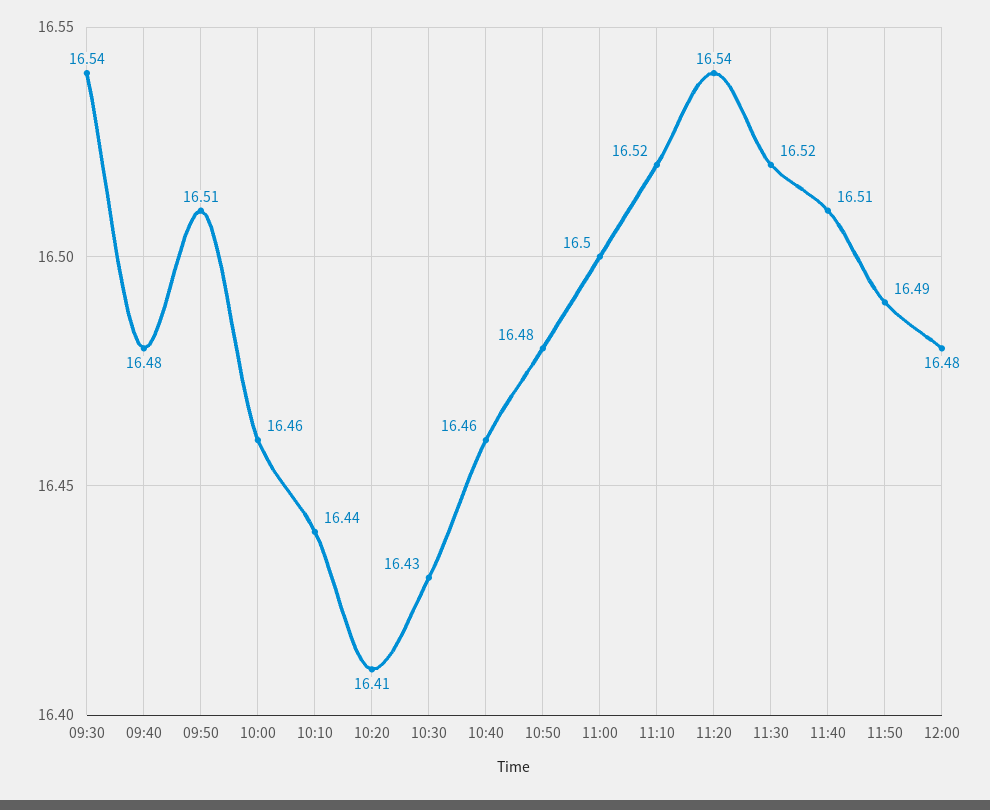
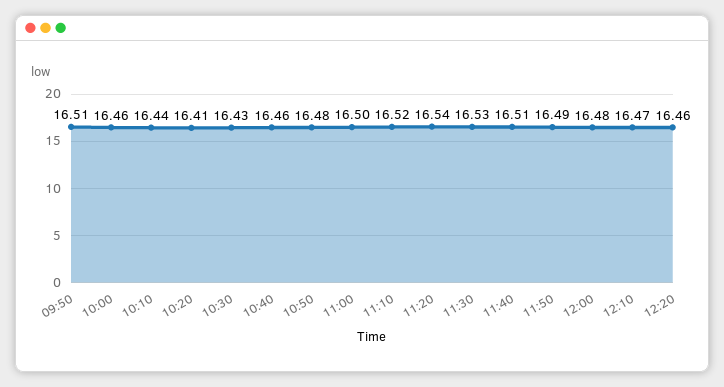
09:30: 16.54 -> none
09:40: 16.48 -> none
11:30: 16.52 -> 16.53
12:10: none -> 16.47
12:20: none -> 16.46

